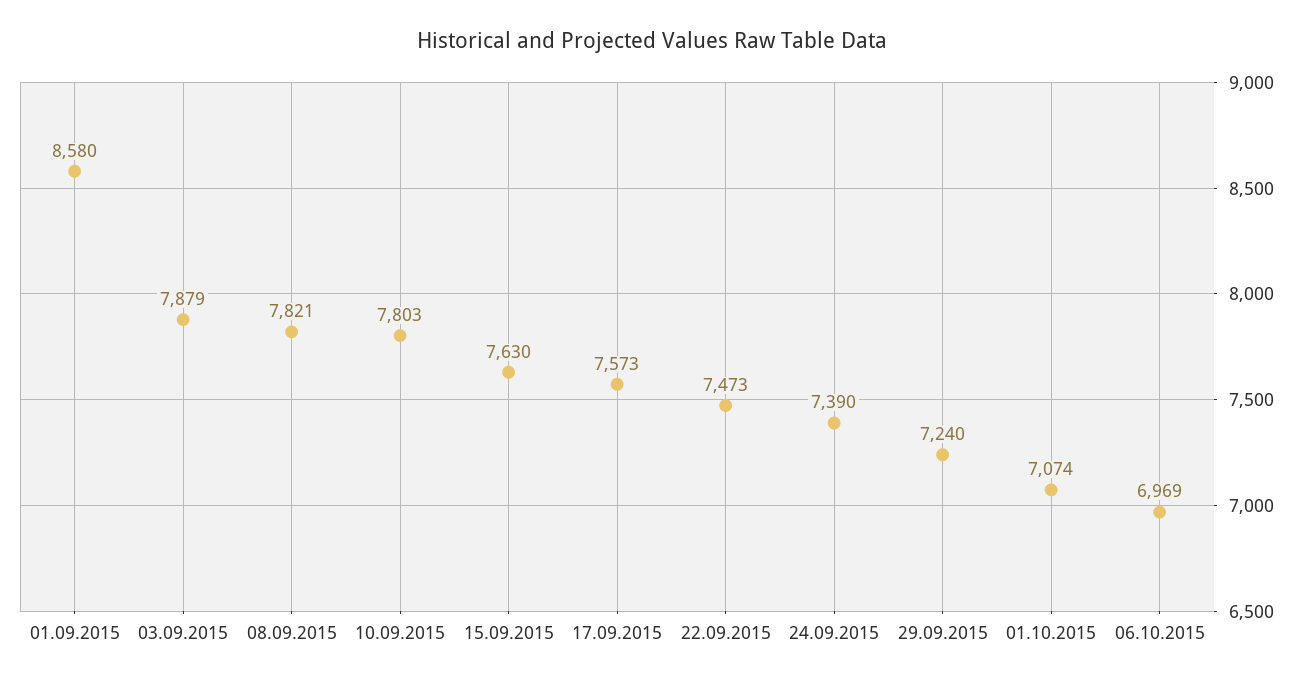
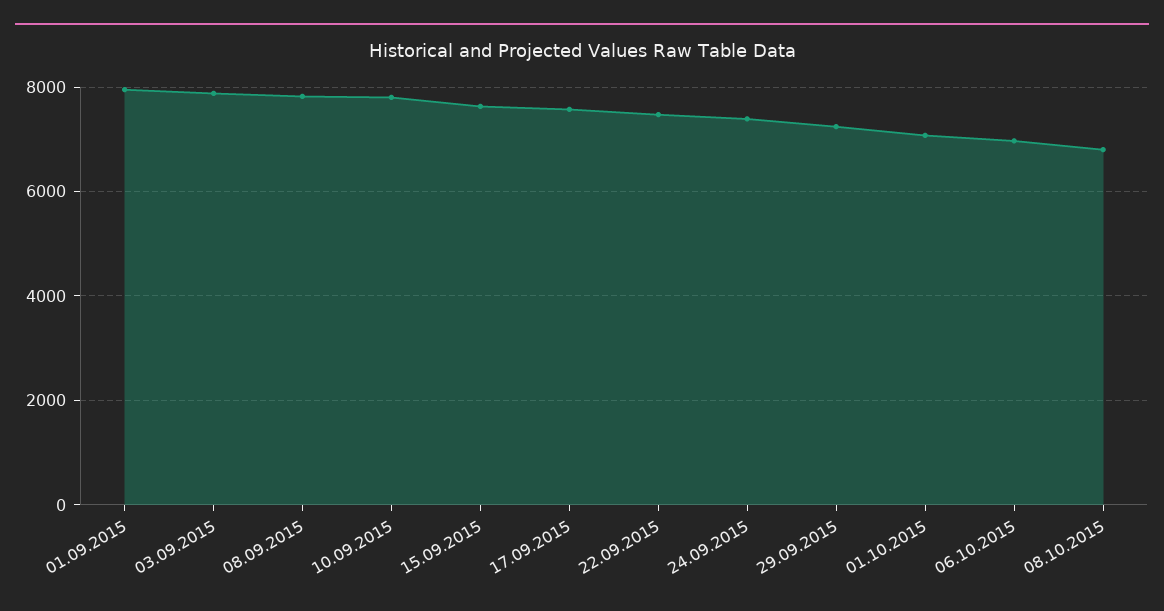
01.09.2015: 8580 -> 8000
08.10.2015: none -> 6800

